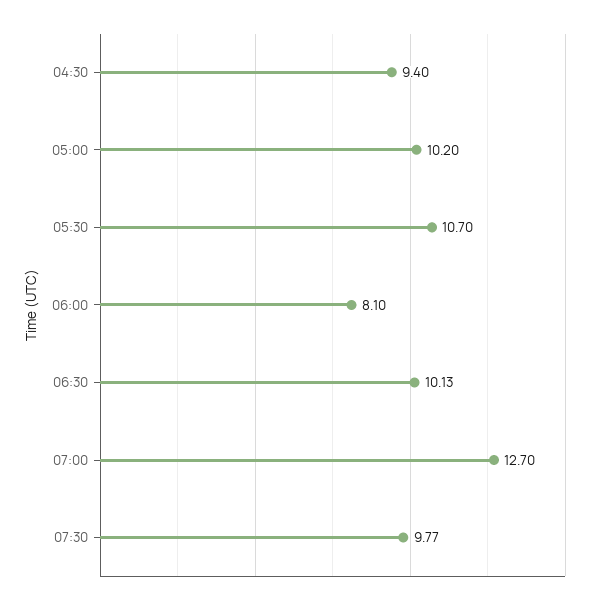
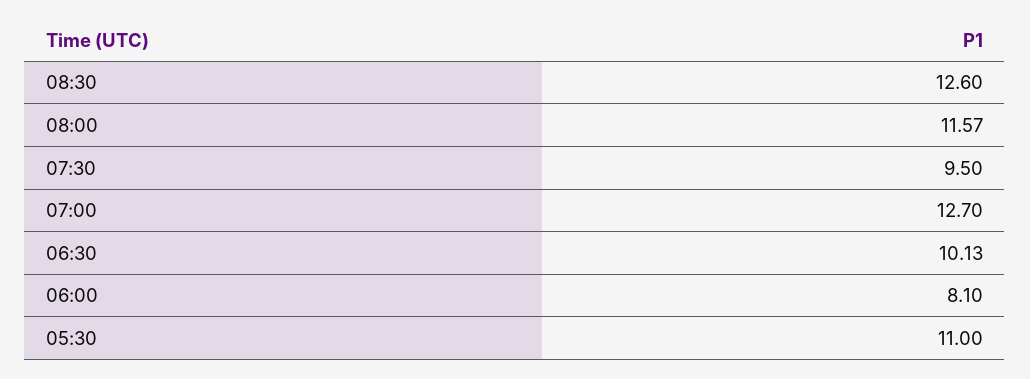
04:30: 9.4 -> none
05:00: 10.2 -> none
05:30: 10.7 -> 11
07:30: 9.77 -> 9.5
08:30: none -> 12.6
08:00: none -> 11.57

